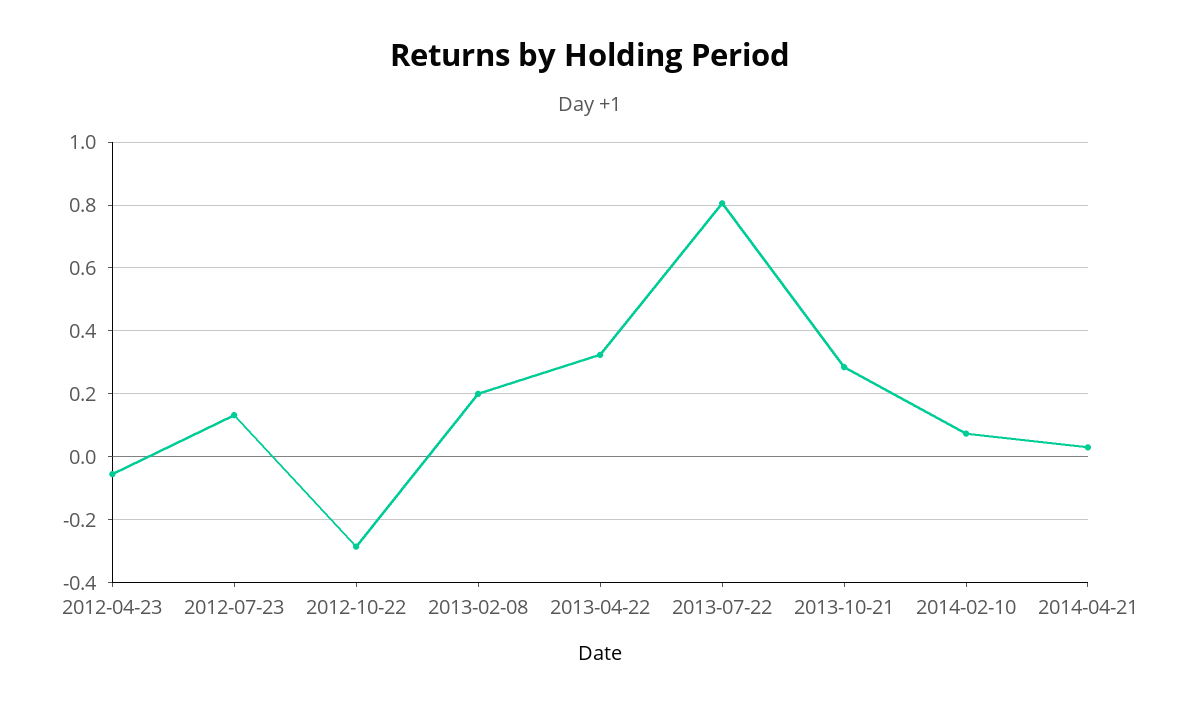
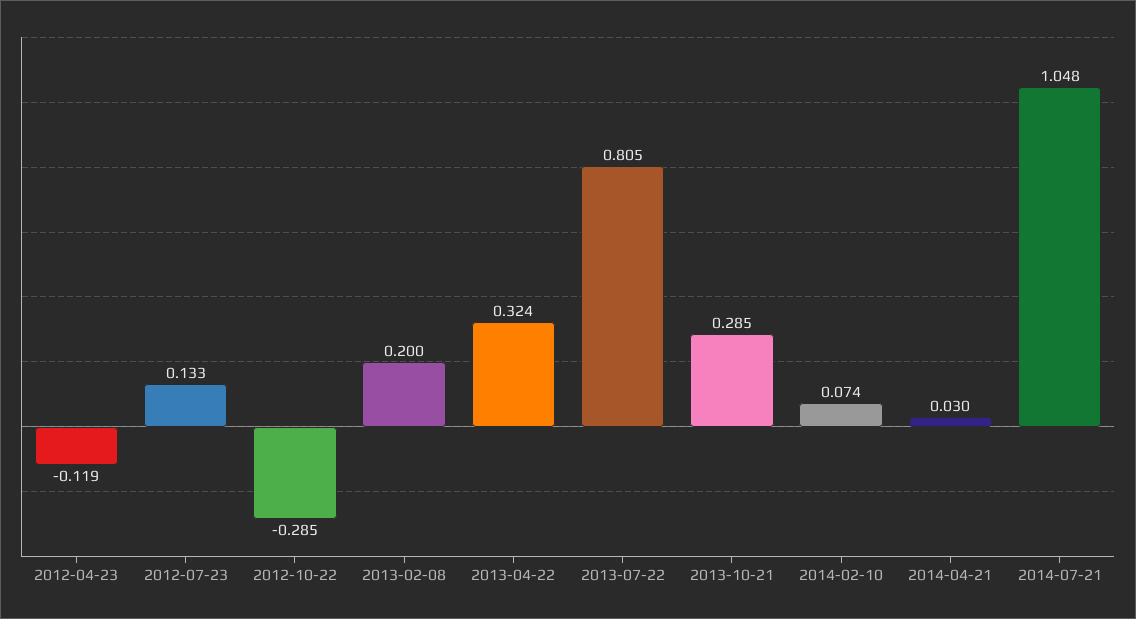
2012-04-23: -0.06 -> -0.119
2014-07-21: none -> 1.048

